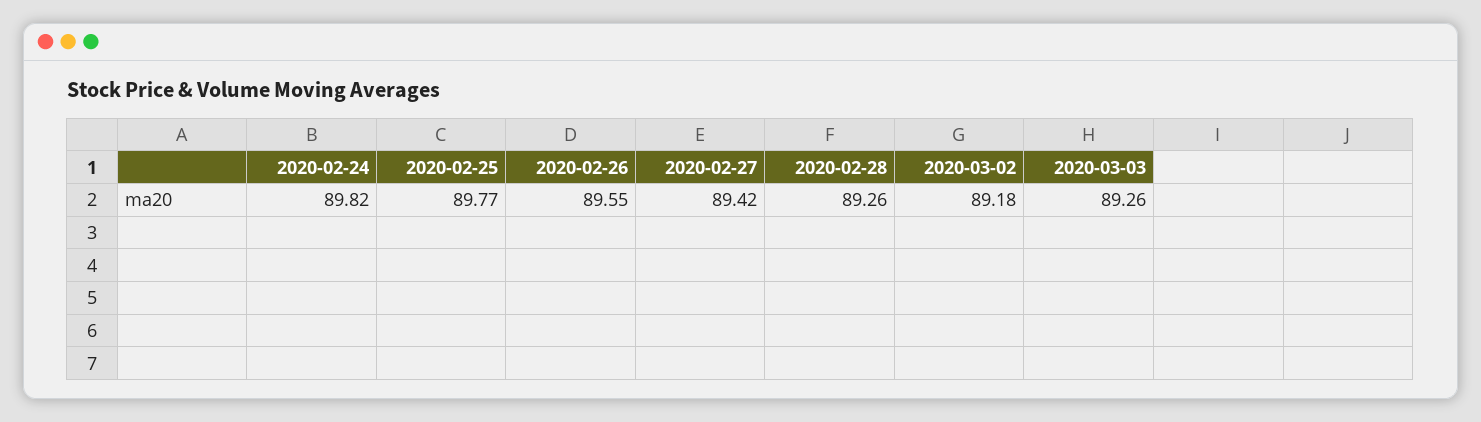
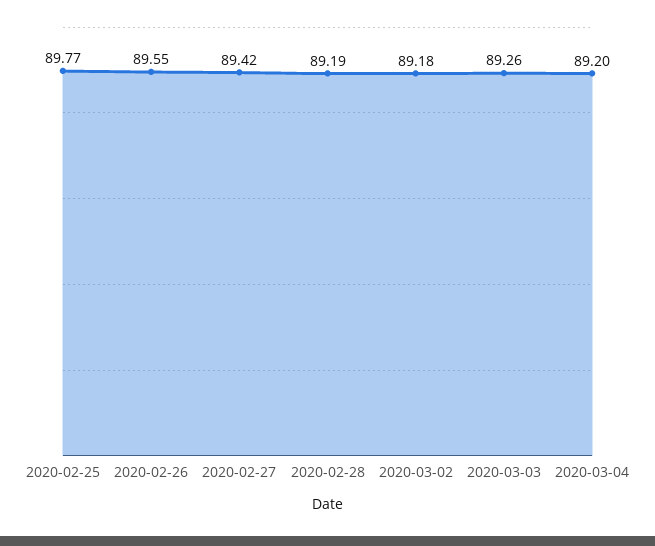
2020-02-24: 89.82 -> none
2020-02-28: 89.26 -> 89.19
2020-03-04: none -> 89.2

